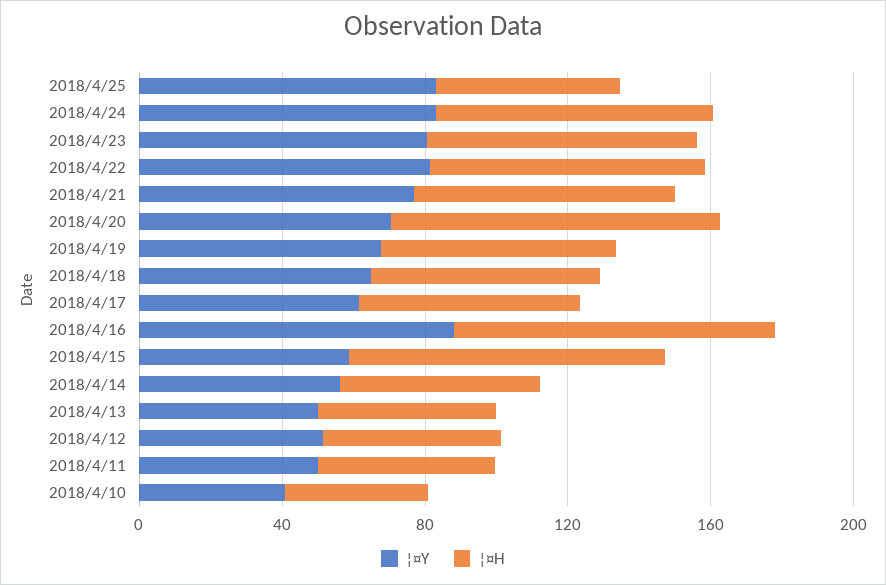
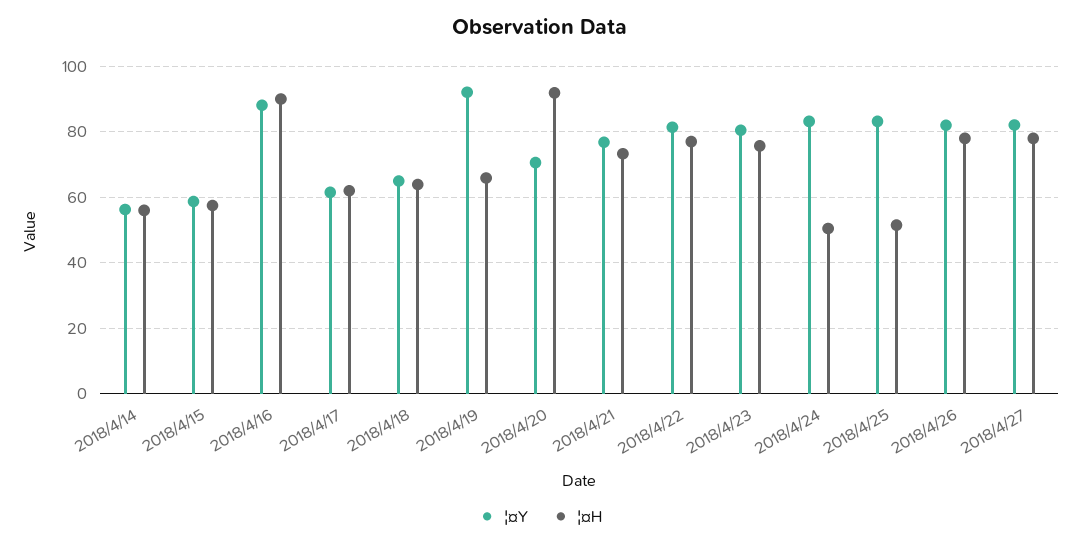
¦¤H, 2018/4/24: 80 -> 50
¦¤Y, 2018/4/19: 70 -> 92
¦¤H, 2018/4/15: 90 -> 58
¦¤Y, 2018/4/13: 50 -> none
¦¤H, 2018/4/13: 50 -> none
¦¤Y, 2018/4/12: 50 -> none
¦¤H, 2018/4/12: 50 -> none
¦¤Y, 2018/4/11: 50 -> none
¦¤H, 2018/4/11: 50 -> none
¦¤Y, 2018/4/10: 40 -> none
¦¤H, 2018/4/10: 40 -> none
¦¤Y, 2018/4/26: none -> 82
¦¤H, 2018/4/26: none -> 78
¦¤Y, 2018/4/27: none -> 82
¦¤H, 2018/4/27: none -> 78

